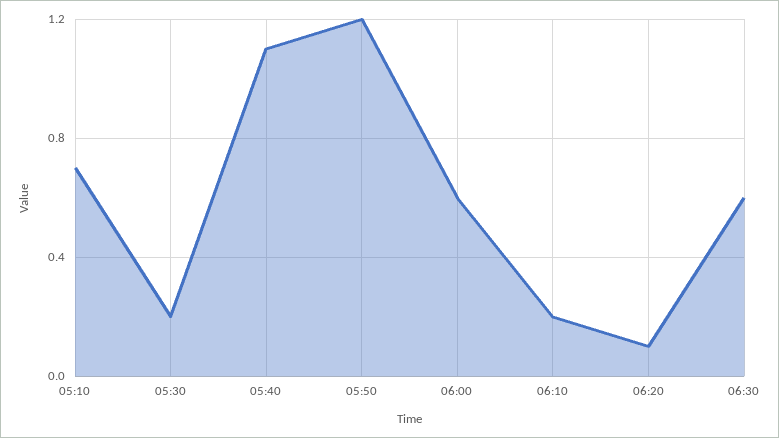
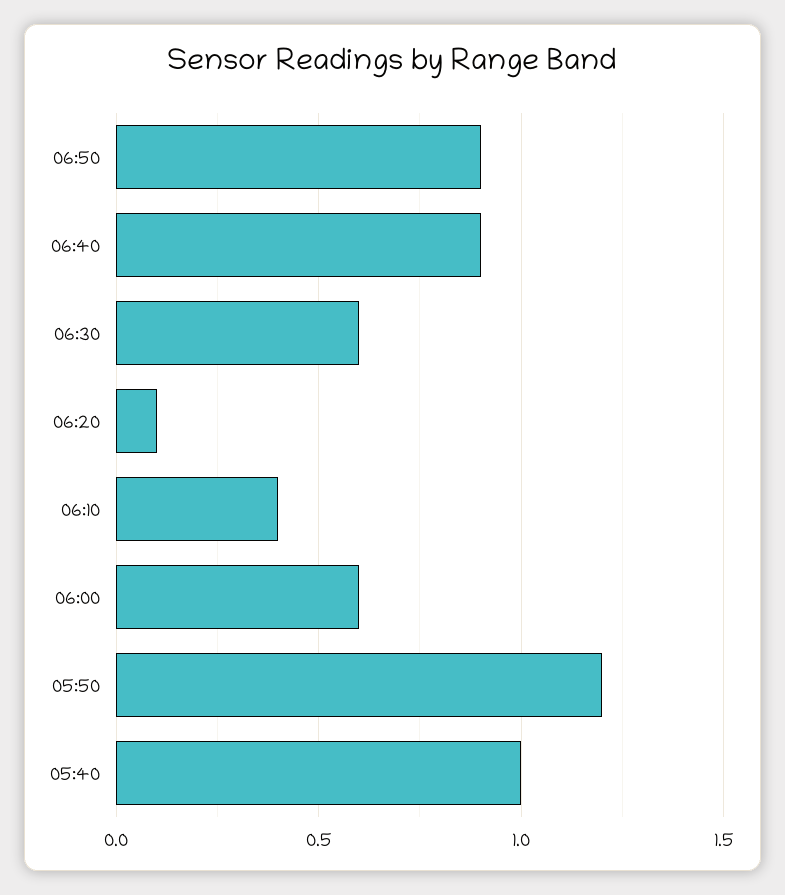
05:10: 0.7 -> none
05:30: 0.2 -> none
05:40: 1.1 -> 1
06:10: 0.2 -> 0.4
06:50: none -> 0.9
06:40: none -> 0.9

